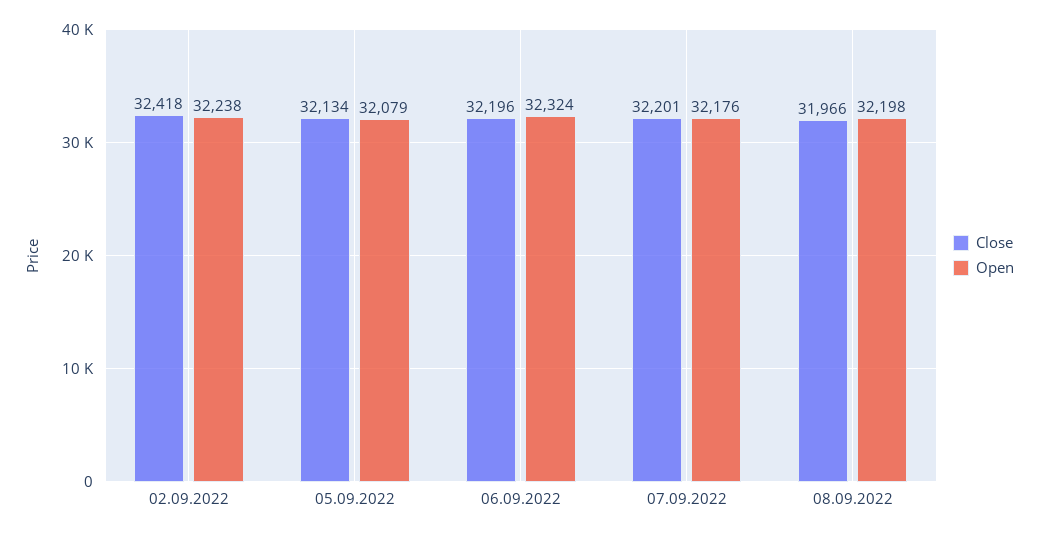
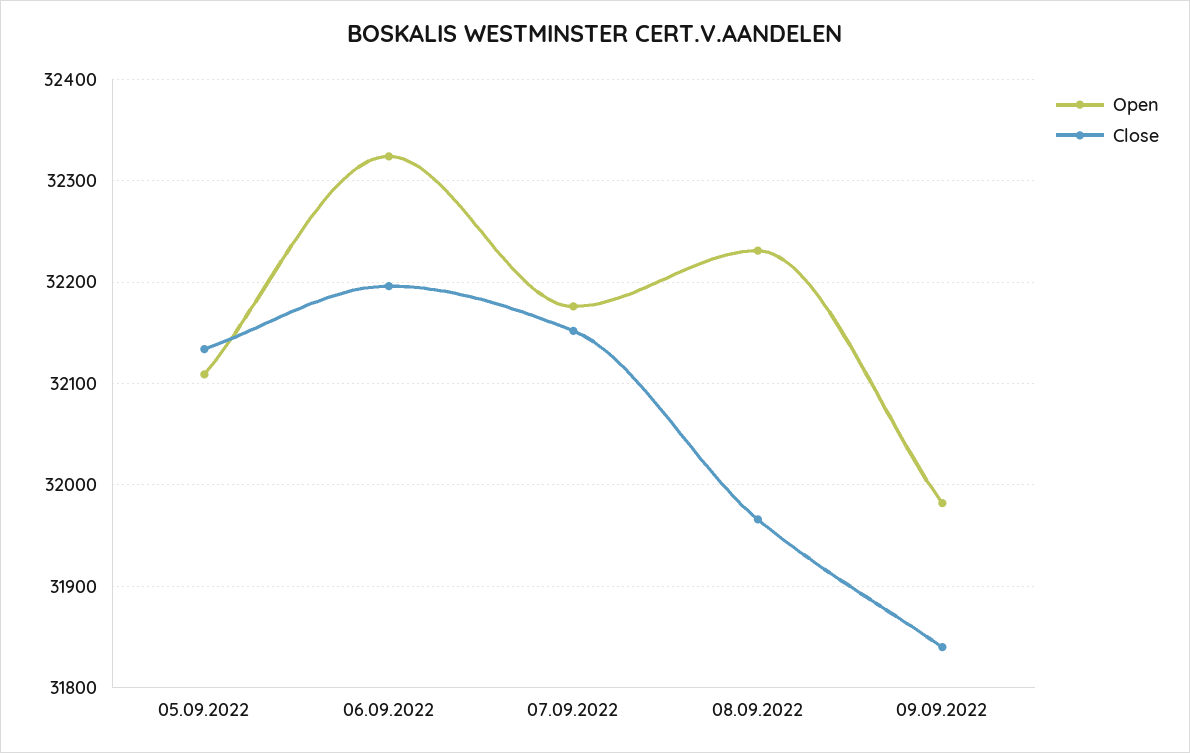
Close, 02.09.2022: 32418 -> none
Open, 02.09.2022: 32238 -> none
Open, 05.09.2022: 32079 -> 32110
Close, 07.09.2022: 32201 -> 32150
Open, 08.09.2022: 32198 -> 32230
Open, 09.09.2022: none -> 31980
Close, 09.09.2022: none -> 31840

